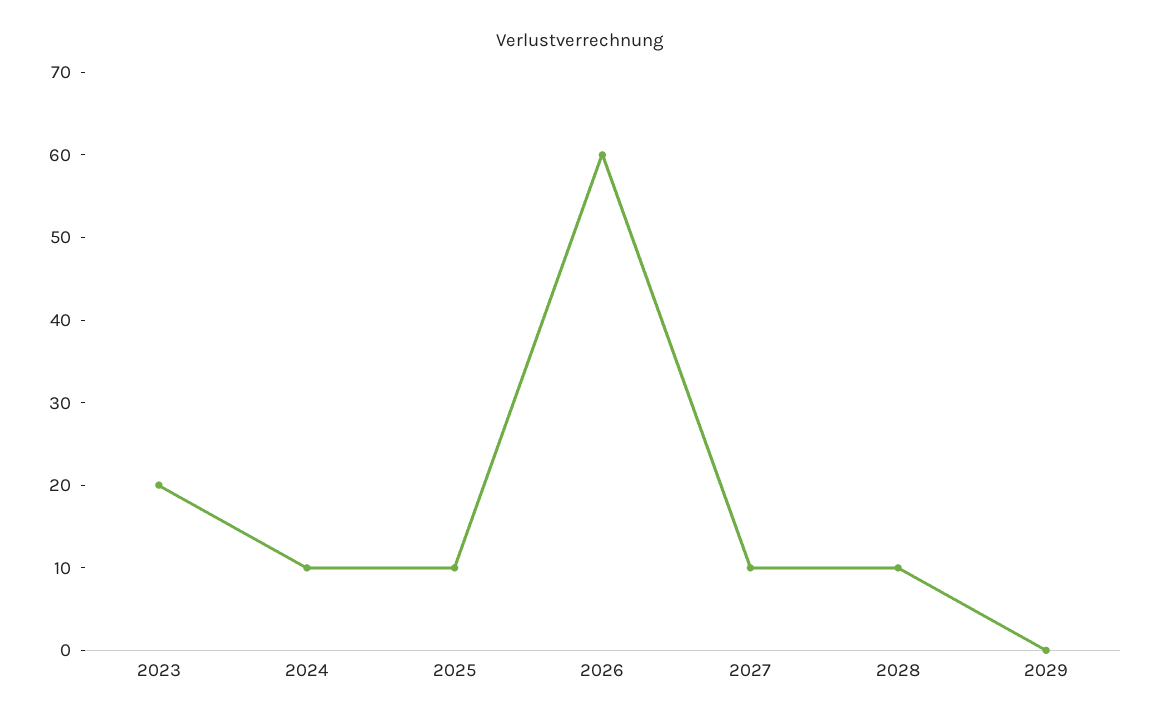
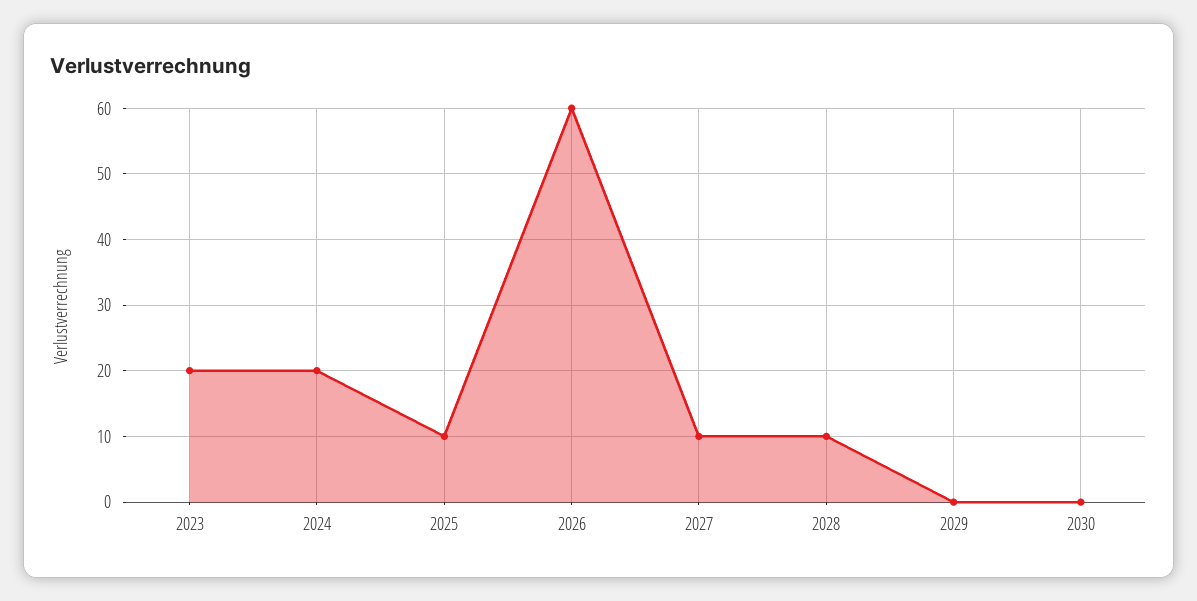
2024: 10 -> 20
2030: none -> 0

